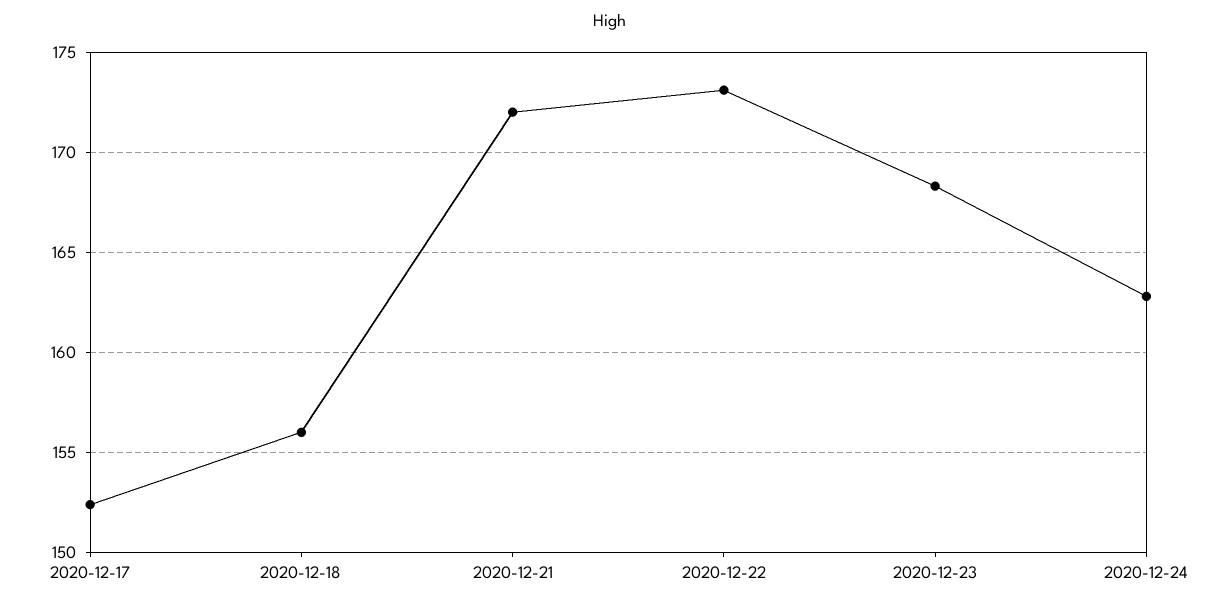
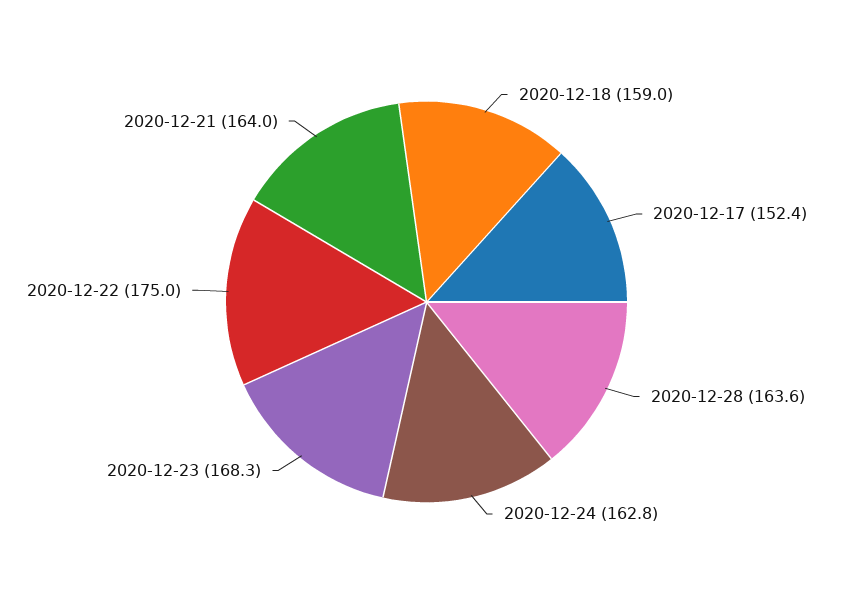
2020-12-18: 156 -> 159
2020-12-21: 172 -> 164
2020-12-22: 173 -> 175
2020-12-28: none -> 163.6

